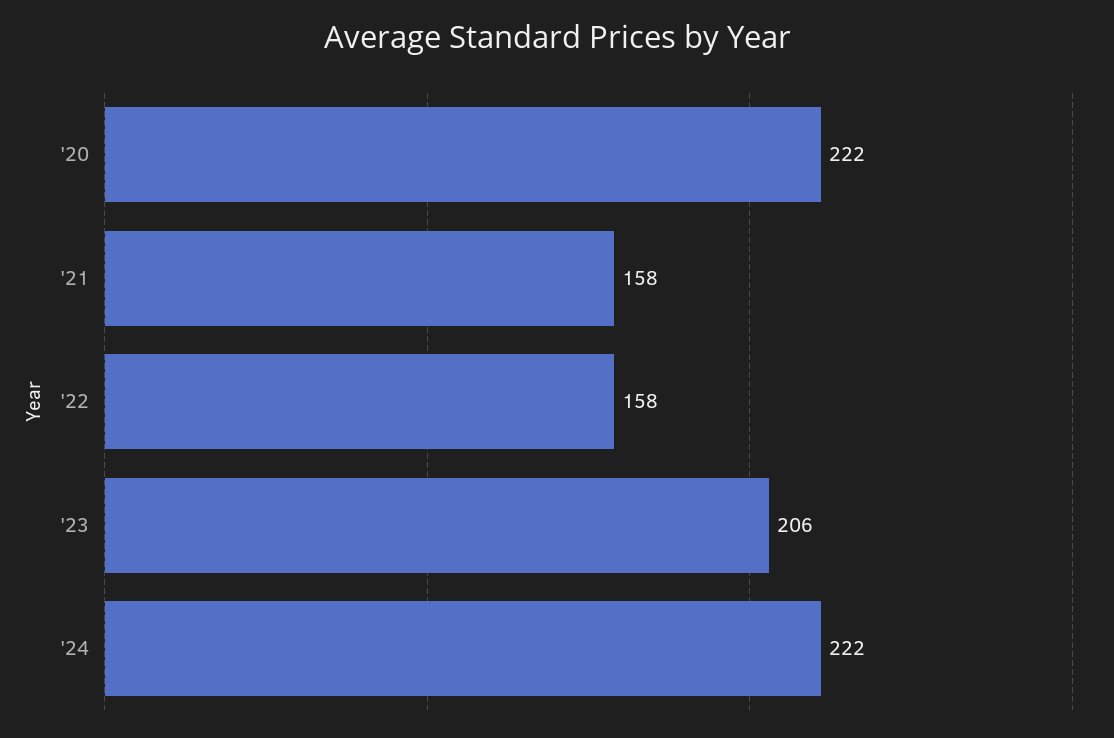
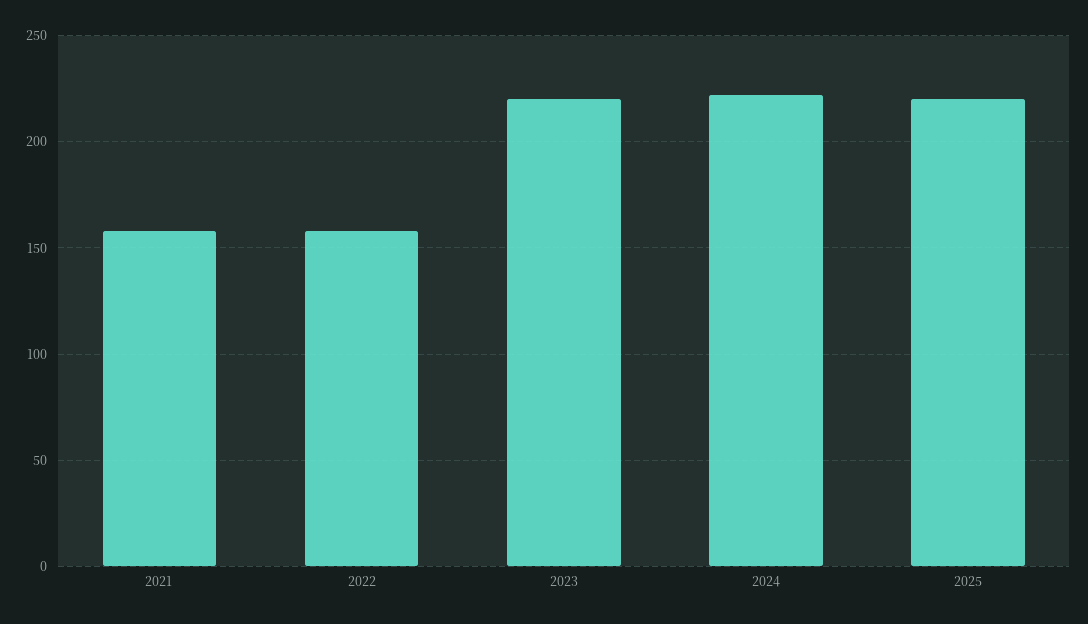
'20: 222 -> none
'23: 206 -> 220
2025: none -> 220

